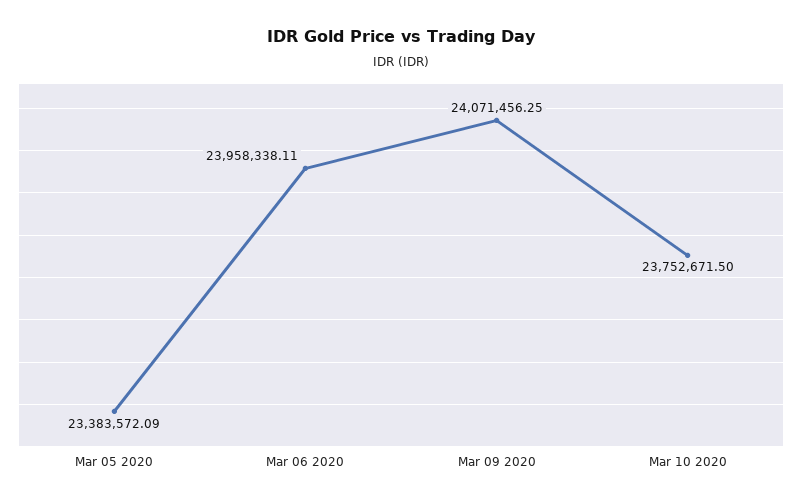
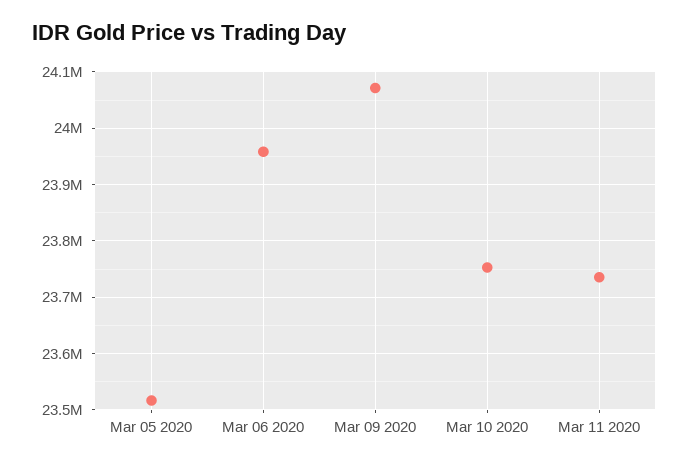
Mar 05 2020: 23383572.09 -> 23520000
Mar 11 2020: none -> 23740000

